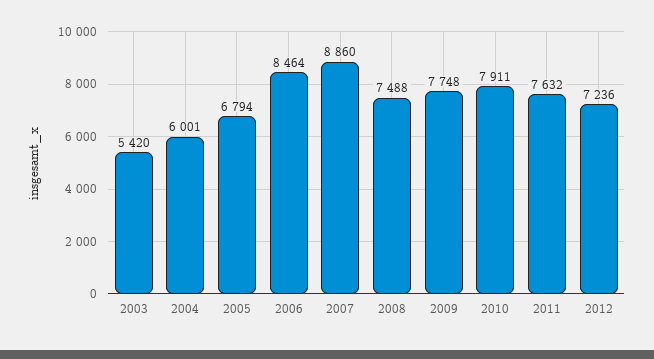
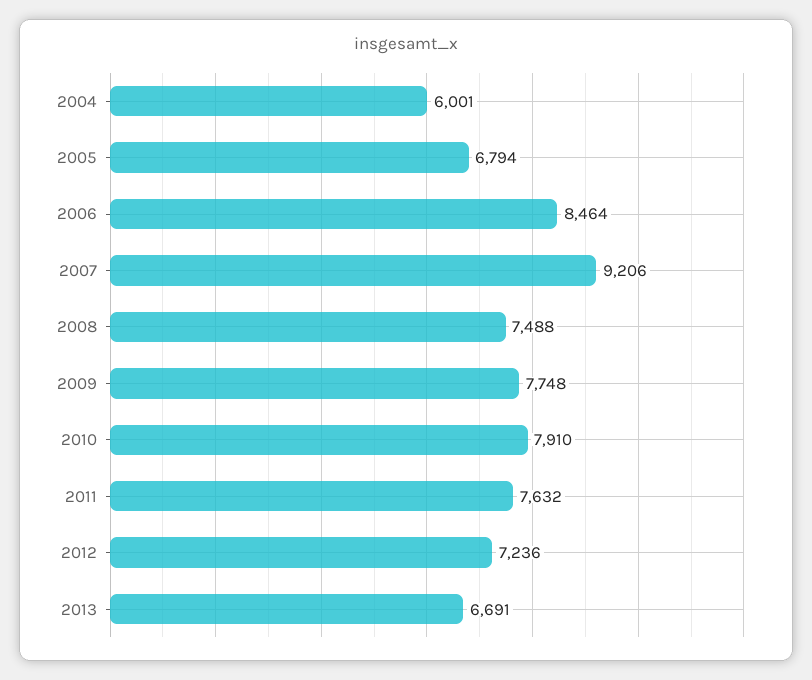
2003: 5420 -> none
2007: 8860 -> 9206
2010: 7911 -> 7910
2013: none -> 6691

